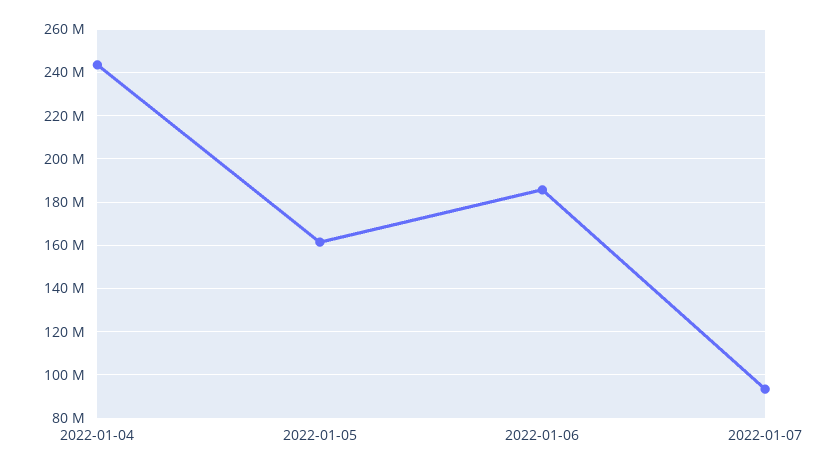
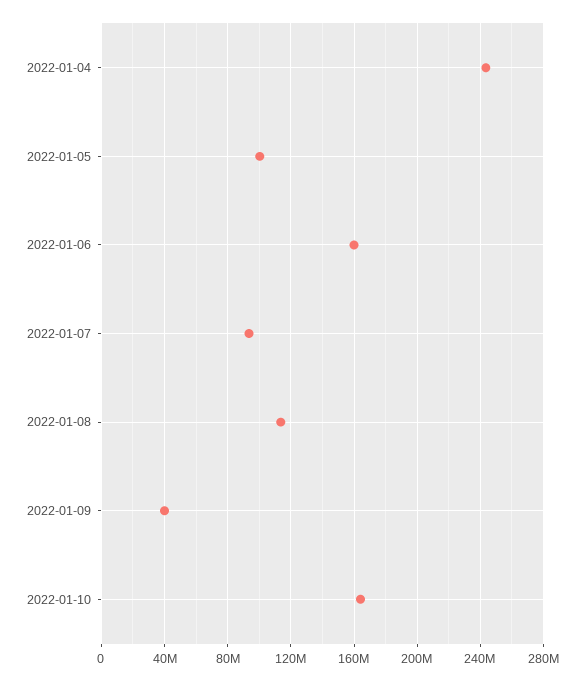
2022-01-05: 160000000 -> 100000000
2022-01-06: 185000000 -> 160000000
2022-01-08: none -> 115000000
2022-01-09: none -> 40000000
2022-01-10: none -> 165000000

